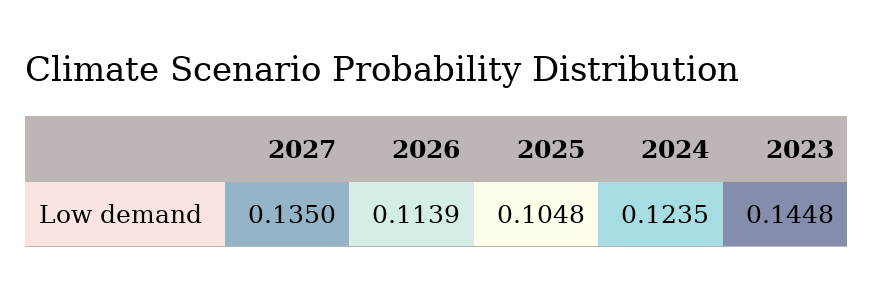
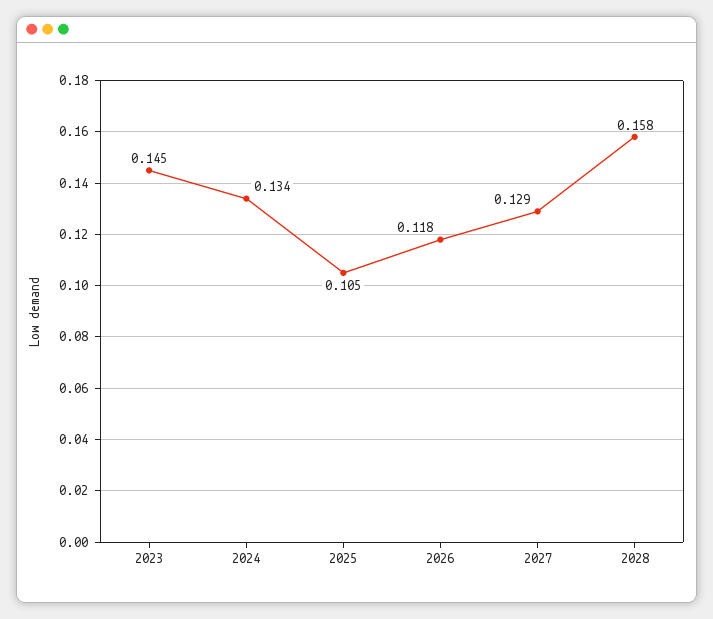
2027: 0.135 -> 0.129
2026: 0.1139 -> 0.118
2024: 0.1235 -> 0.134
2028: none -> 0.158

